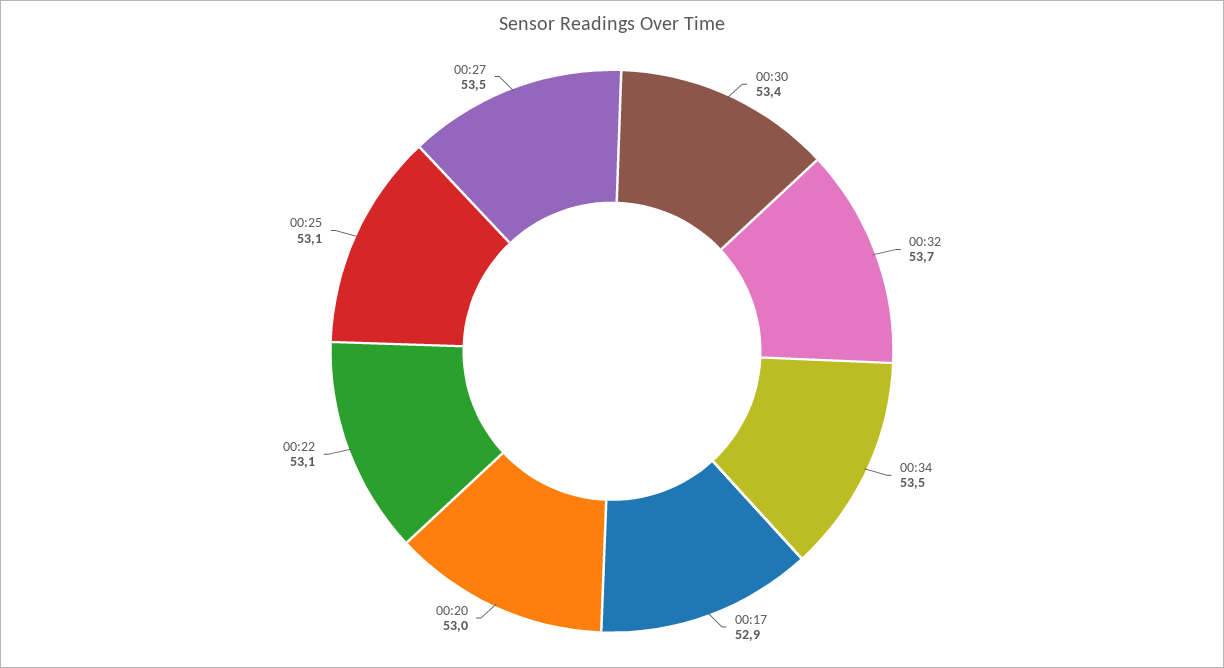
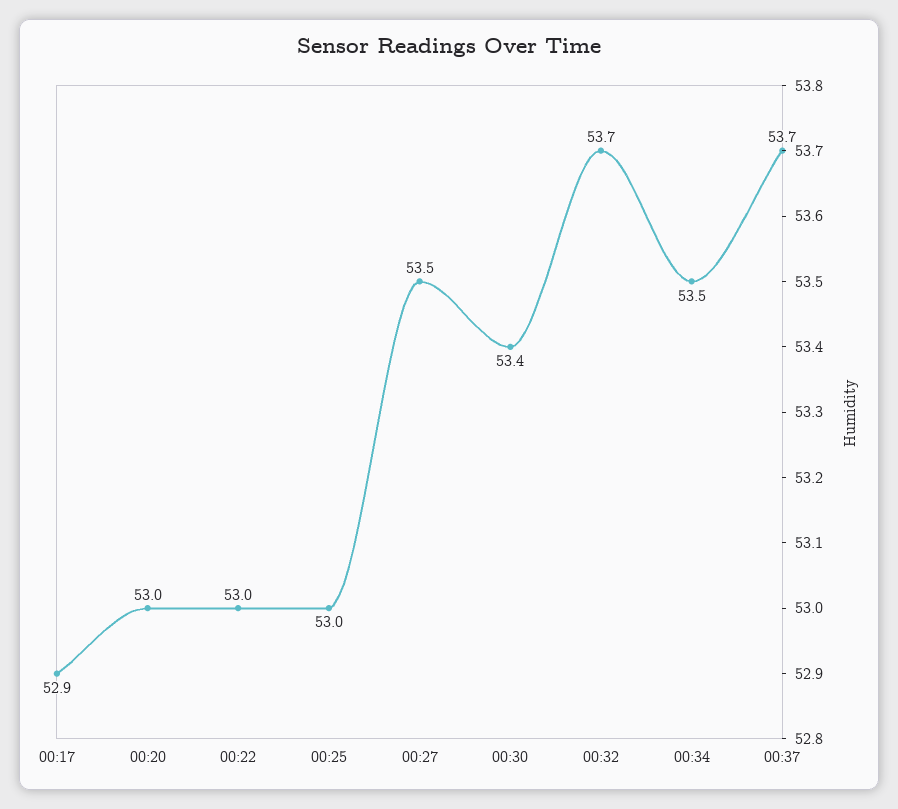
00:22: 53.1 -> 53
00:25: 53.1 -> 53
00:37: none -> 53.7

